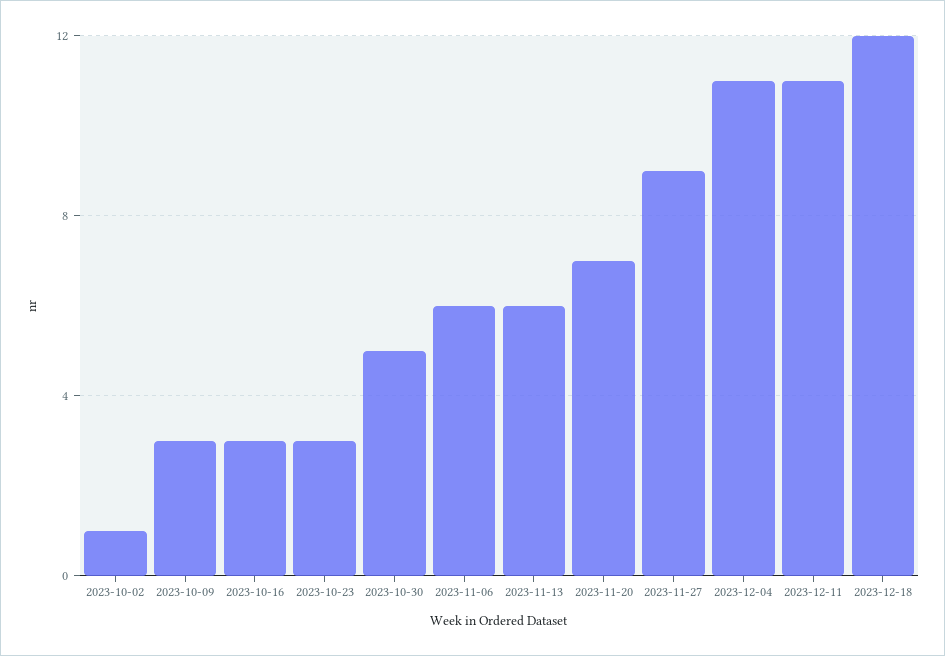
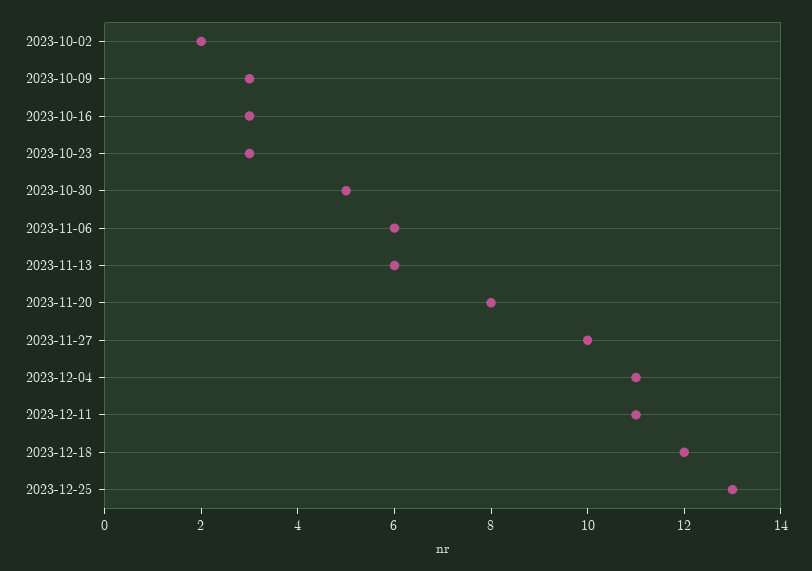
2023-10-02: 1 -> 2
2023-11-20: 7 -> 8
2023-11-27: 9 -> 10
2023-12-25: none -> 13

